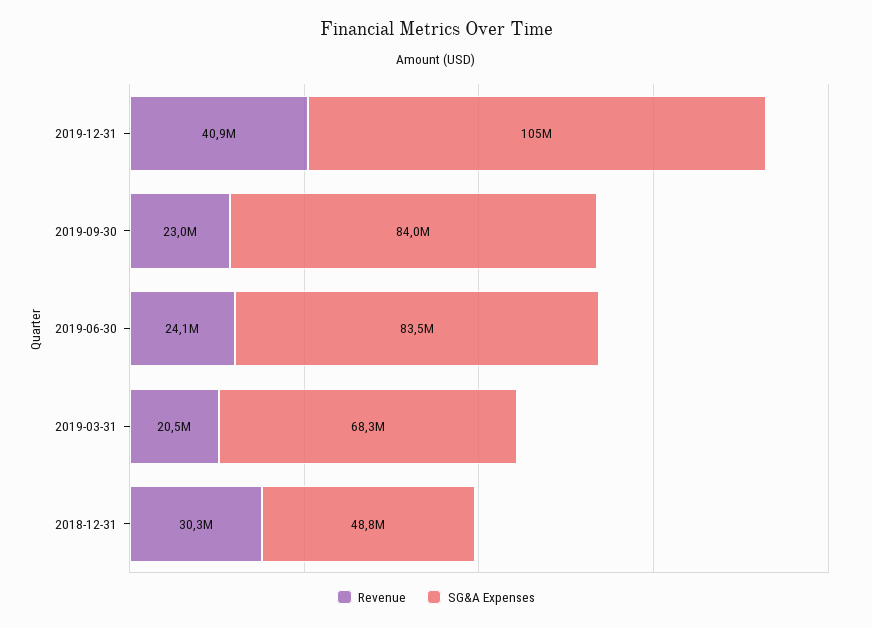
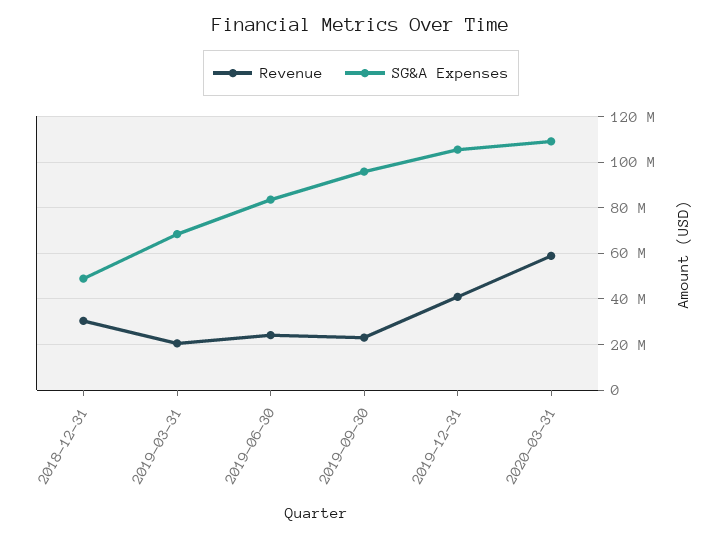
SG&A Expenses, 2019-09-30: 84000000 -> 95000000
Revenue, 2020-03-31: none -> 60000000
SG&A Expenses, 2020-03-31: none -> 110000000

